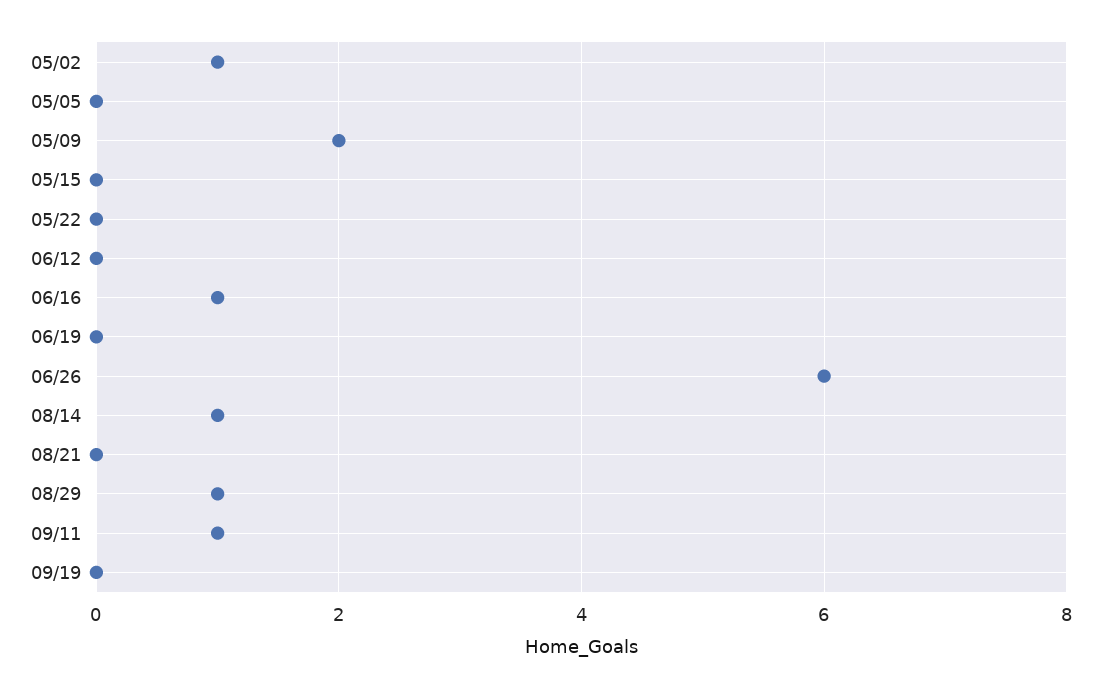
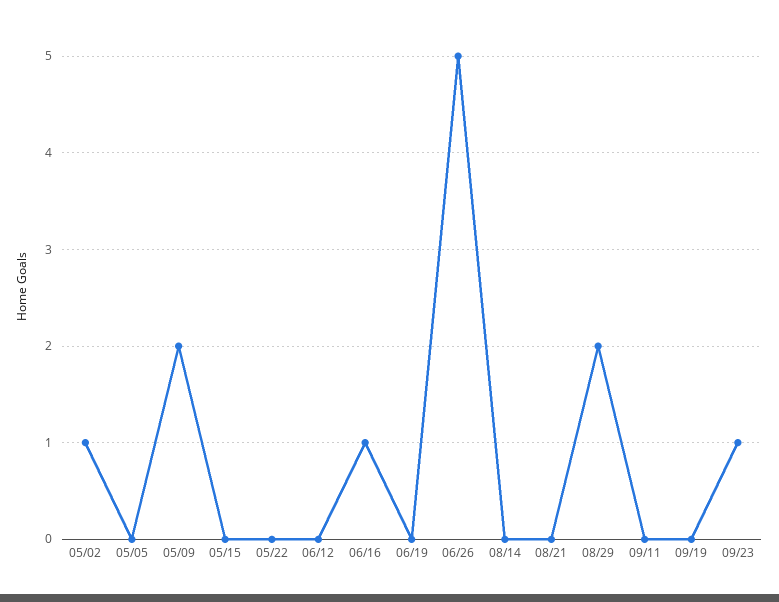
06/26: 6 -> 5
08/14: 1 -> 0
08/29: 1 -> 2
09/11: 1 -> 0
09/23: none -> 1

